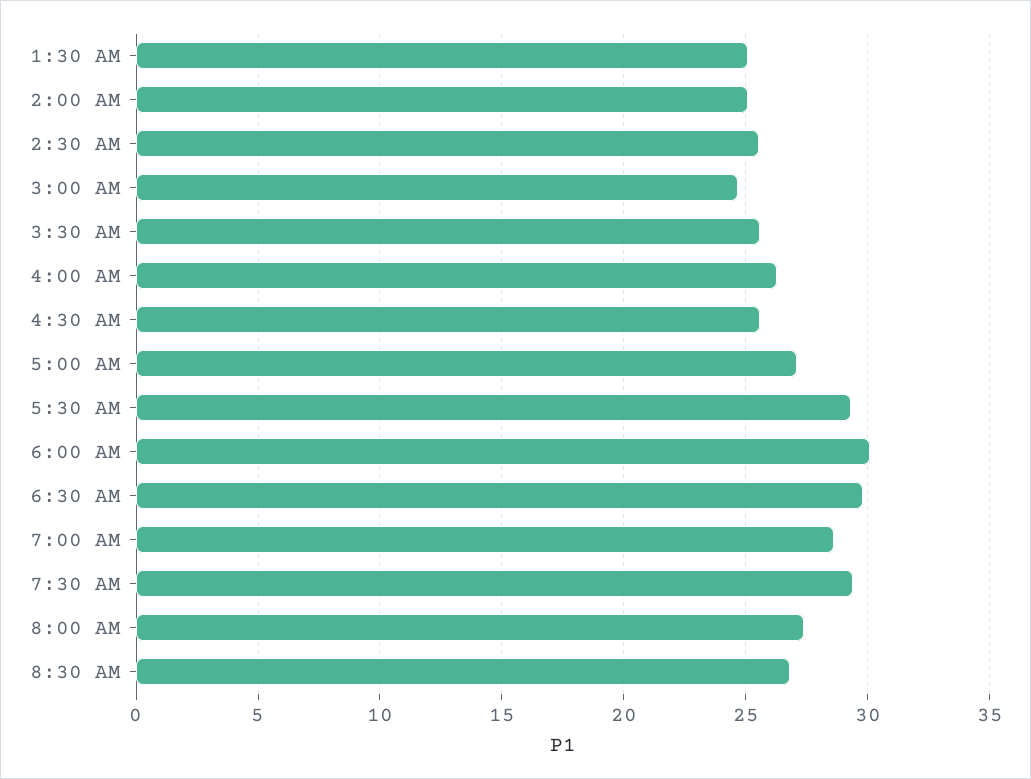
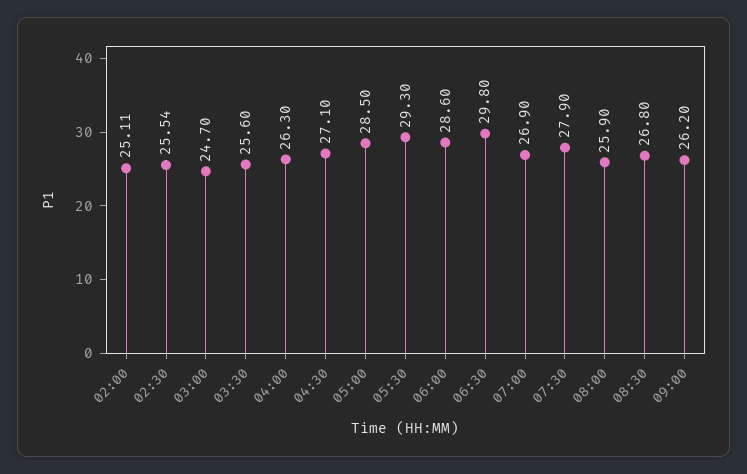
1:30 AM: 25 -> none
4:30 AM: 25.5 -> 27.1
5:00 AM: 27 -> 28.5
6:00 AM: 30 -> 28.6
7:00 AM: 28.5 -> 26.9
7:30 AM: 29.5 -> 27.9
8:00 AM: 27.5 -> 25.9
09:00: none -> 26.2

